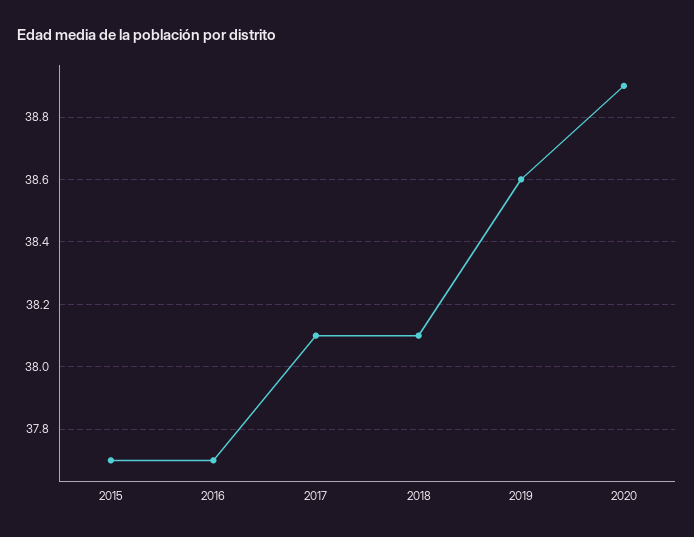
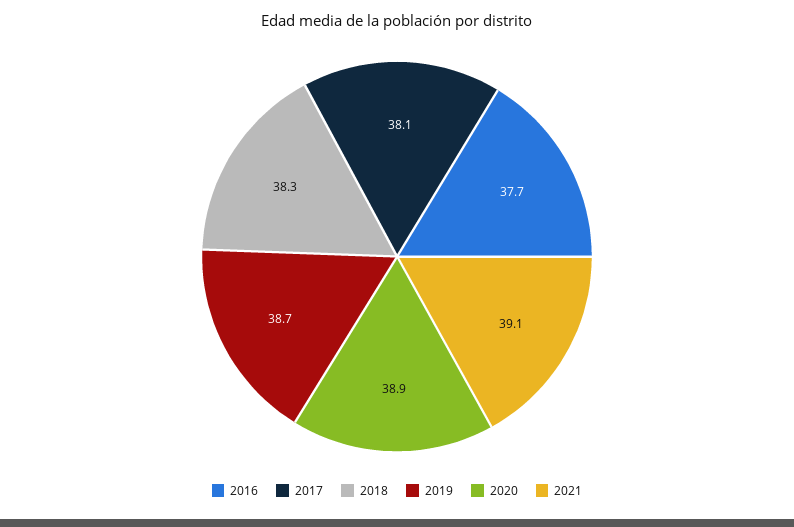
2015: 37.7 -> none
2018: 38.1 -> 38.3
2019: 38.6 -> 38.7
2021: none -> 39.1

